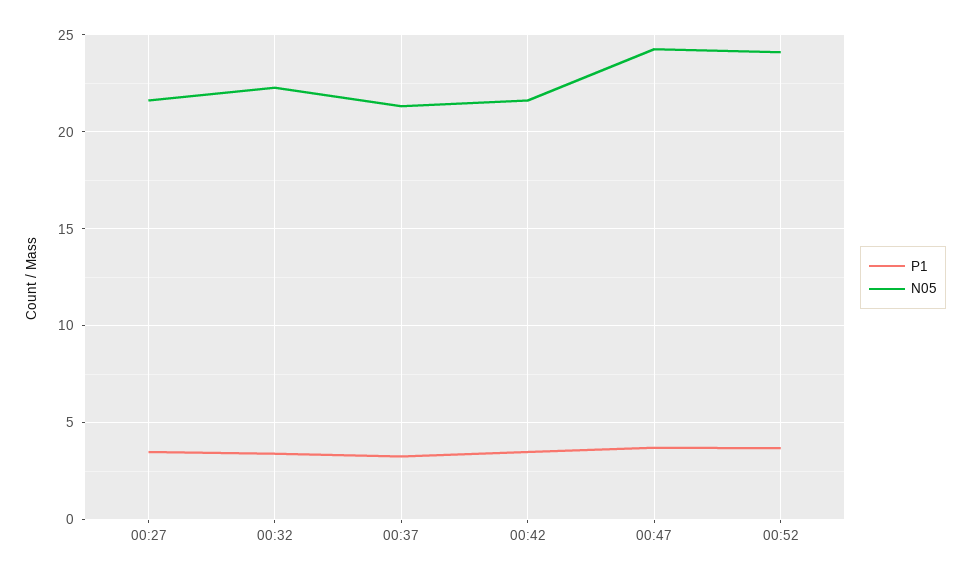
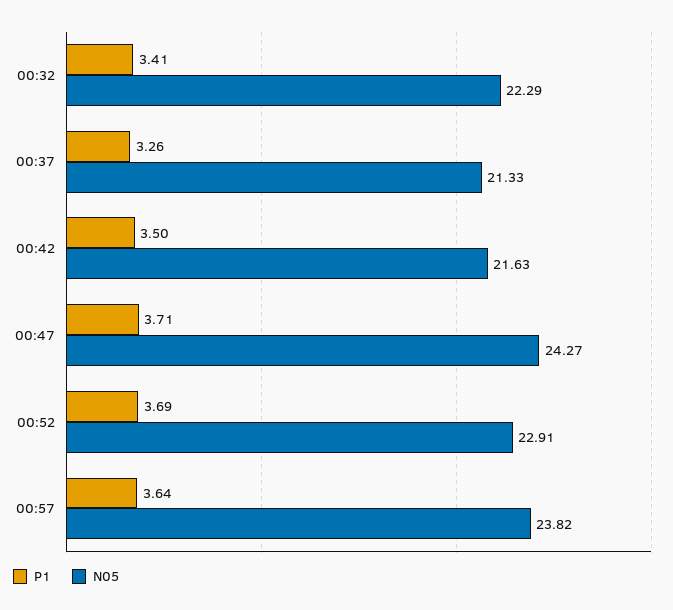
P1, 00:27: 3.5 -> none
N05, 00:27: 21.5 -> none
N05, 00:52: 24 -> 22.91
P1, 00:57: none -> 3.64
N05, 00:57: none -> 23.82

